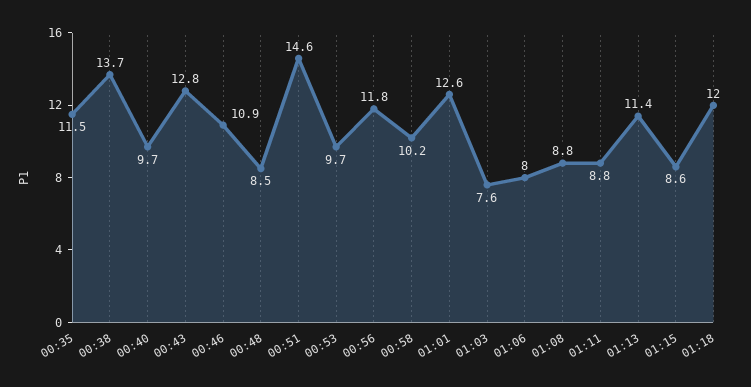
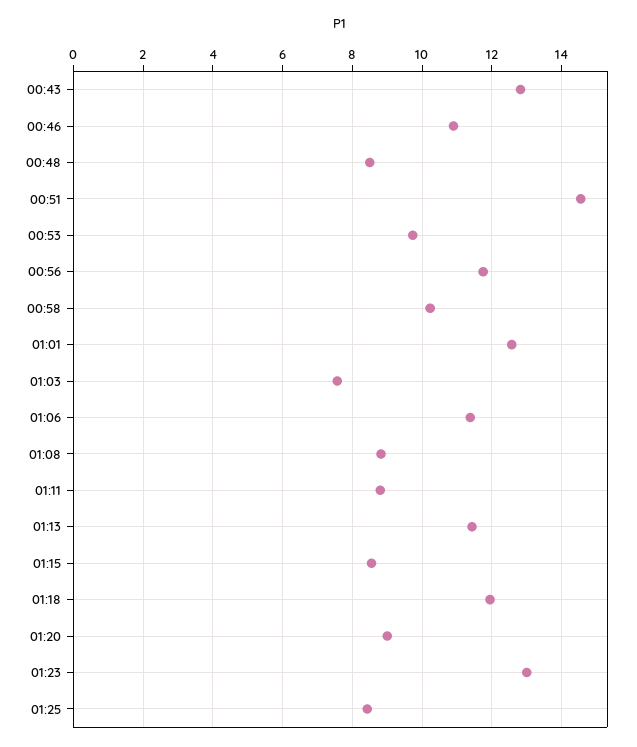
00:35: 11.5 -> none
00:38: 13.7 -> none
00:40: 9.7 -> none
01:06: 8 -> 11.4
01:20: none -> 9
01:23: none -> 13
01:25: none -> 8.4

